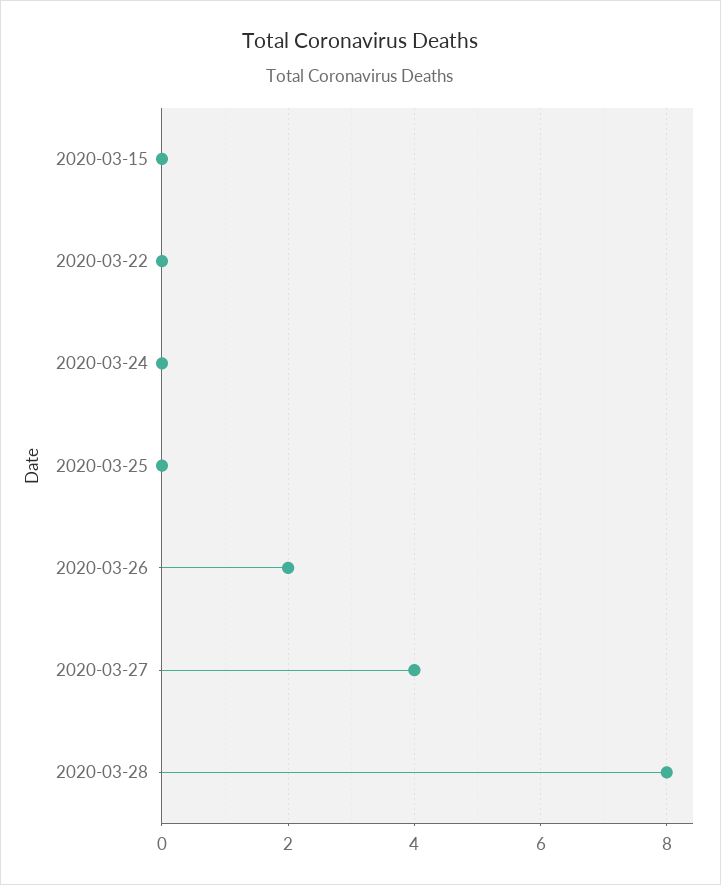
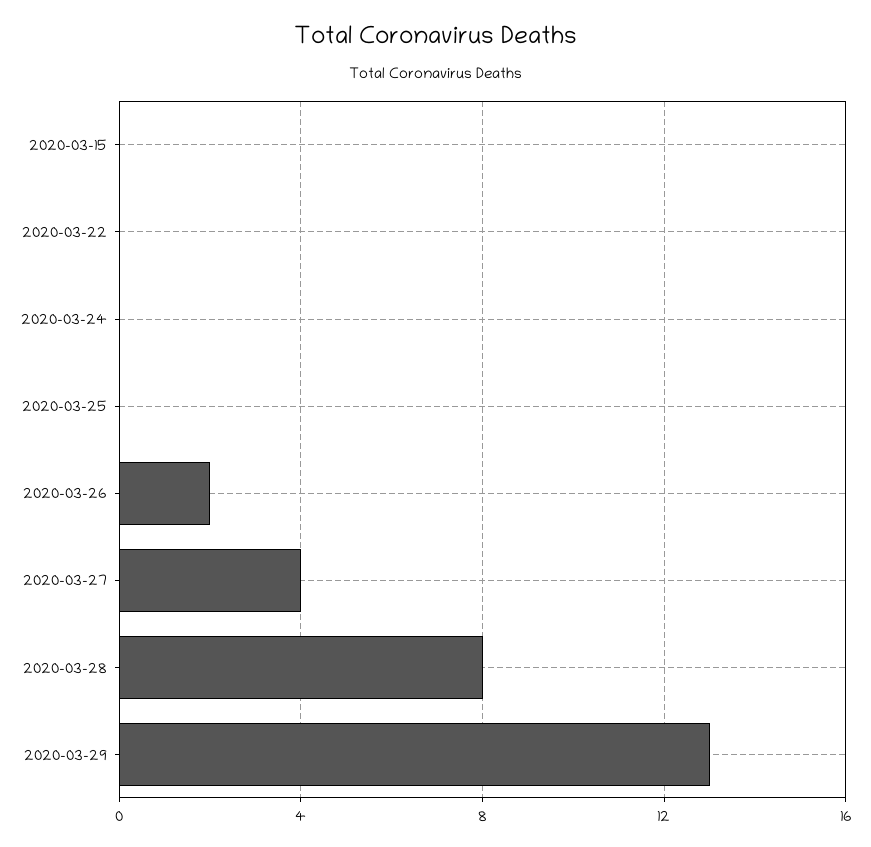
2020-03-29: none -> 13

